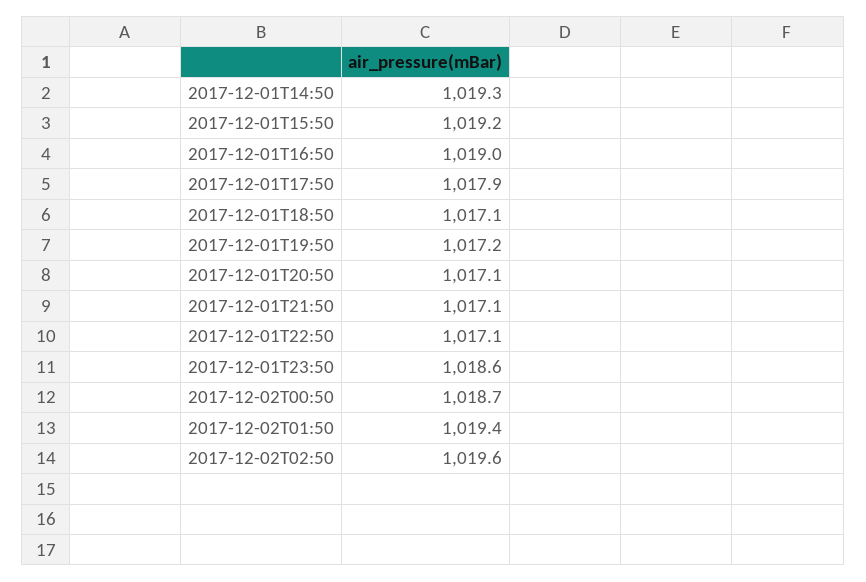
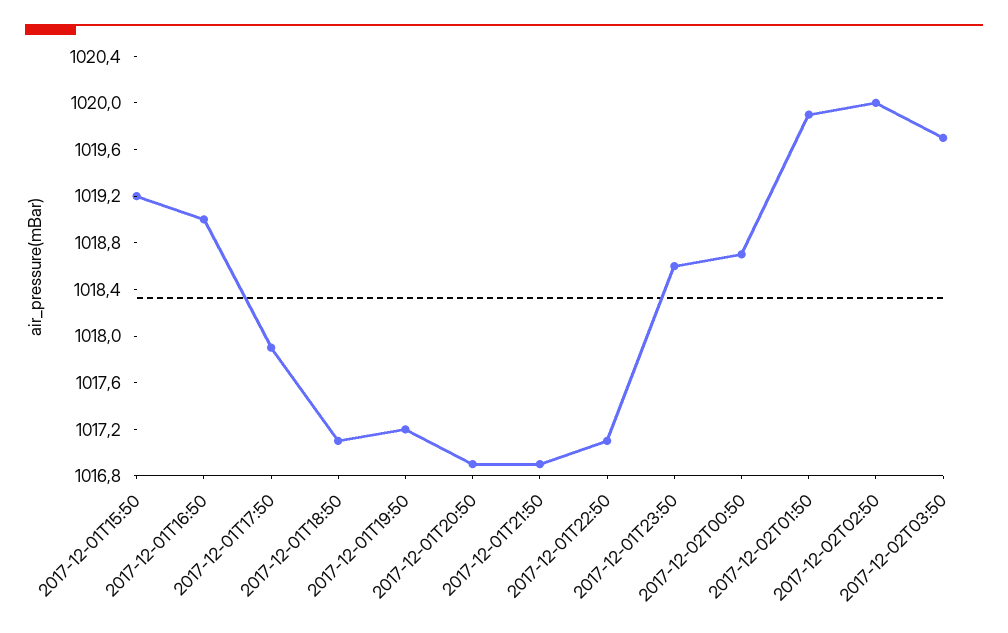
2017-12-01T14:50: 1019.3 -> none
2017-12-01T20:50: 1017.1 -> 1016.9
2017-12-01T21:50: 1017.1 -> 1016.9
2017-12-02T01:50: 1019.4 -> 1019.9
2017-12-02T02:50: 1019.6 -> 1020
2017-12-02T03:50: none -> 1019.7

